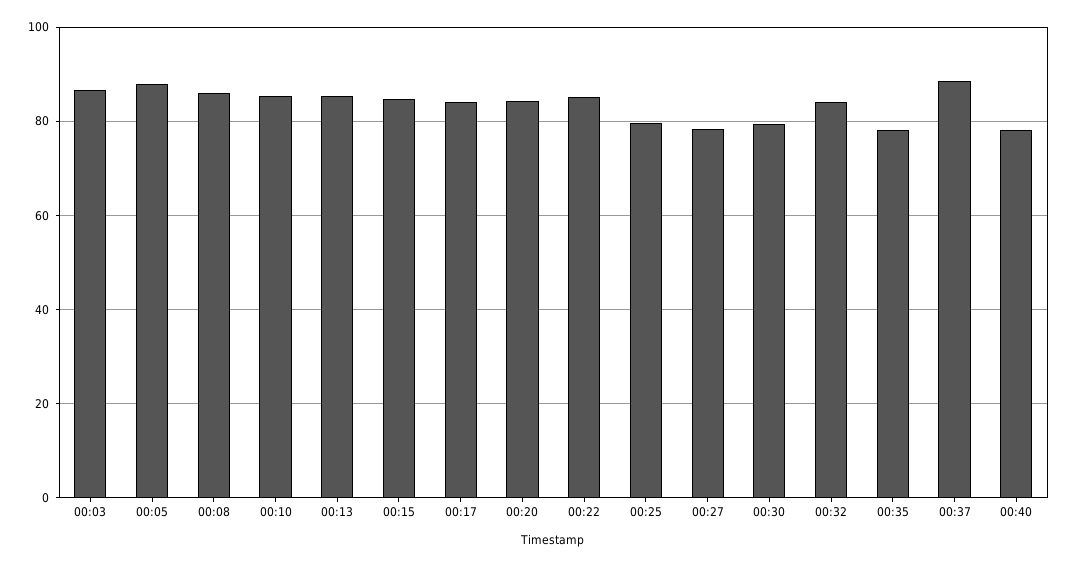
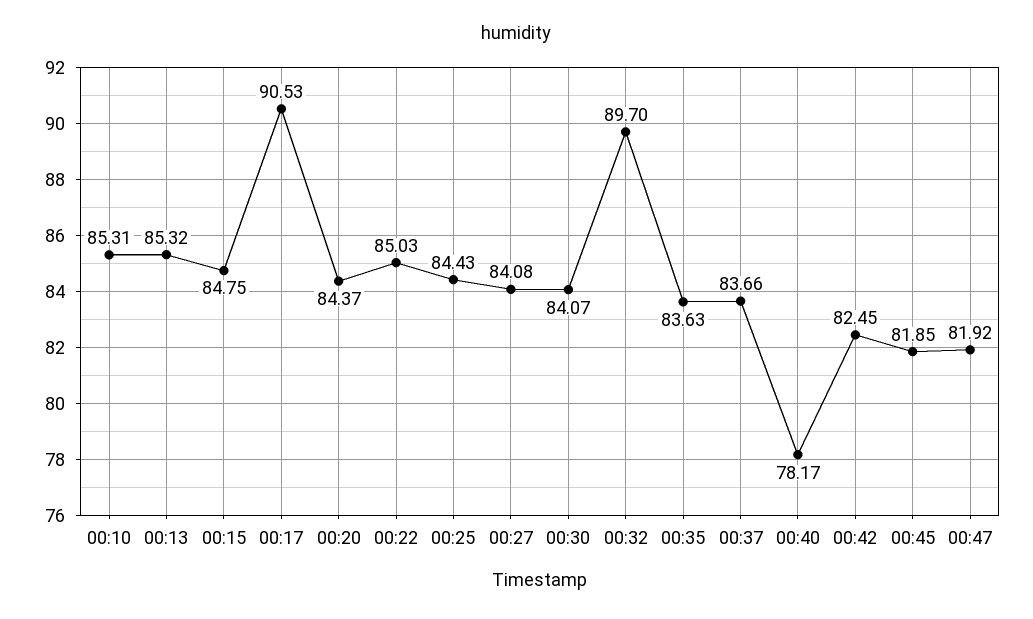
00:03: 86 -> none
00:05: 88 -> none
00:08: 86 -> none
00:17: 84 -> 90.53
00:25: 80 -> 84.43
00:27: 78 -> 84.08
00:30: 80 -> 84.07
00:32: 84 -> 89.7
00:35: 78 -> 83.63
00:37: 88 -> 83.66
00:42: none -> 82.45
00:45: none -> 81.85
00:47: none -> 81.92

